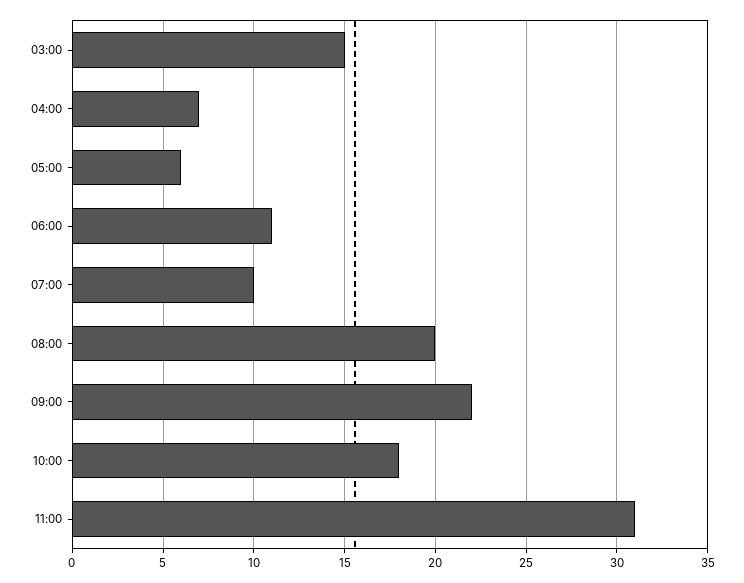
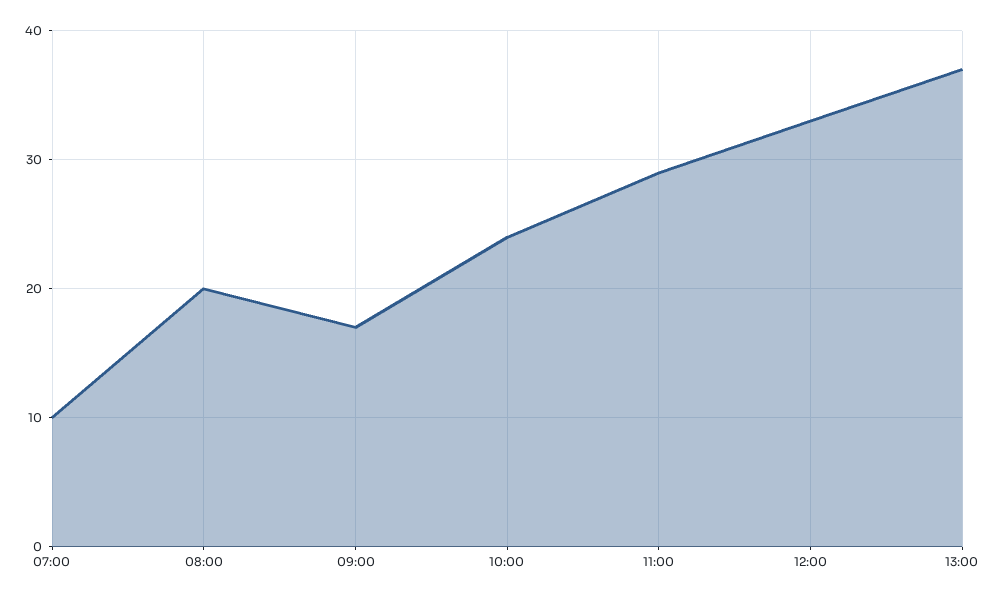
03:00: 15 -> none
04:00: 7 -> none
05:00: 6 -> none
06:00: 11 -> none
09:00: 22 -> 17
10:00: 18 -> 24
11:00: 31 -> 29
12:00: none -> 33
13:00: none -> 37

